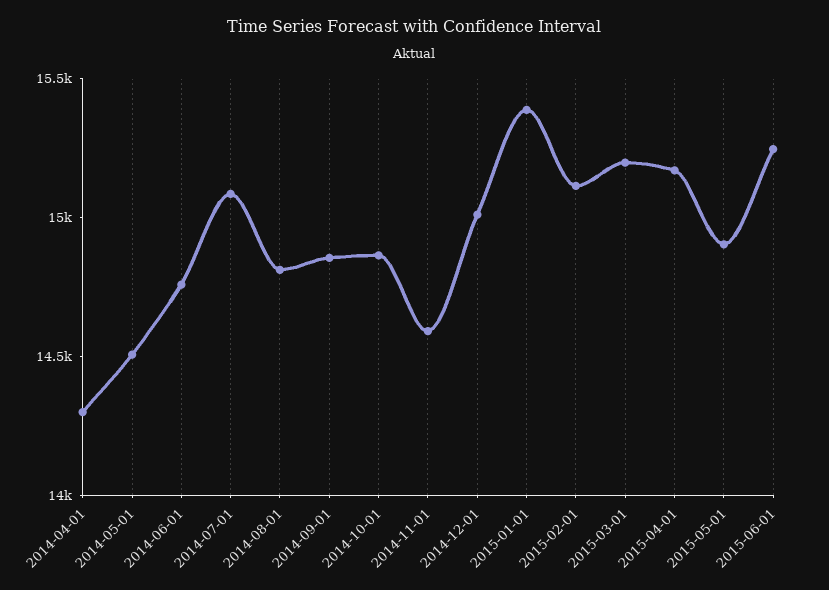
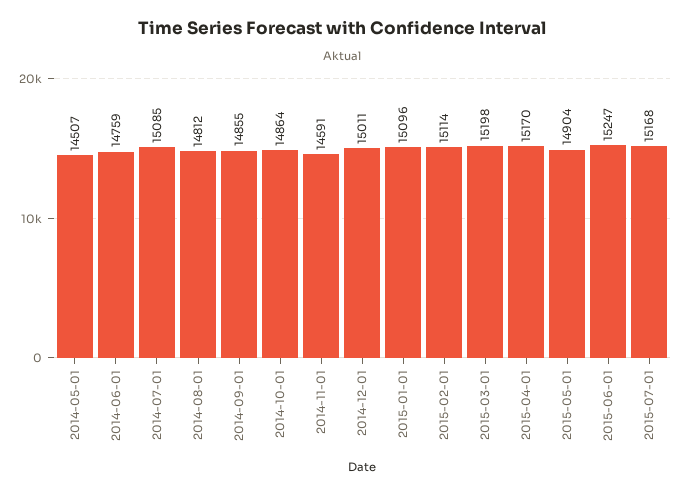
2014-04-01: 14300 -> none
2015-01-01: 15400 -> 15096
2015-07-01: none -> 15168

